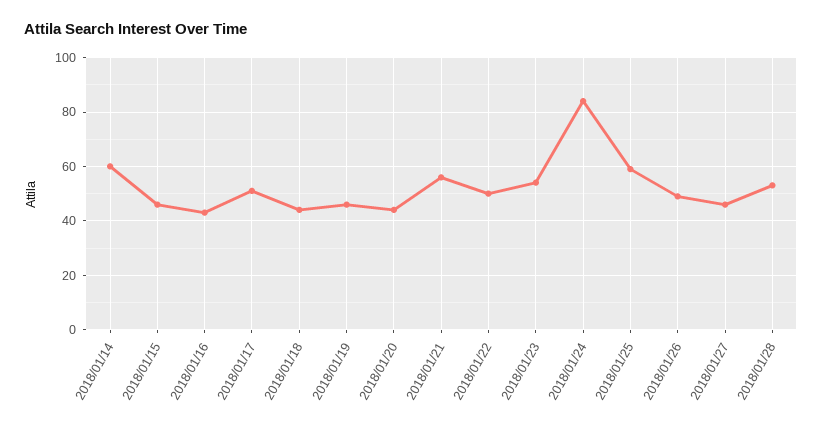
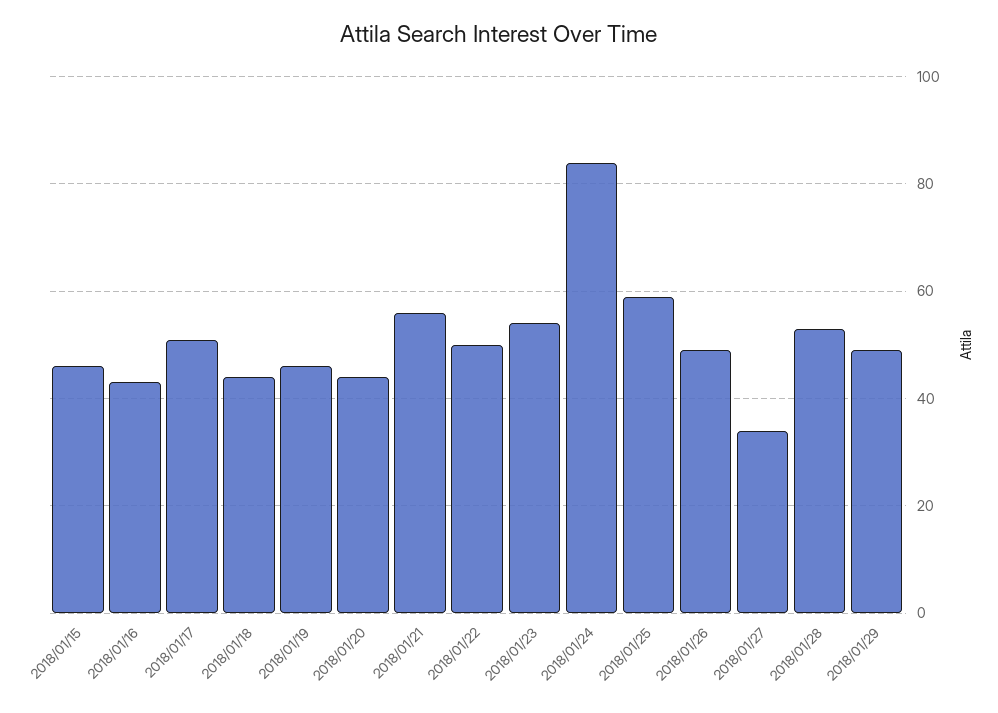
2018/01/14: 60 -> none
2018/01/27: 45 -> 35
2018/01/29: none -> 50

